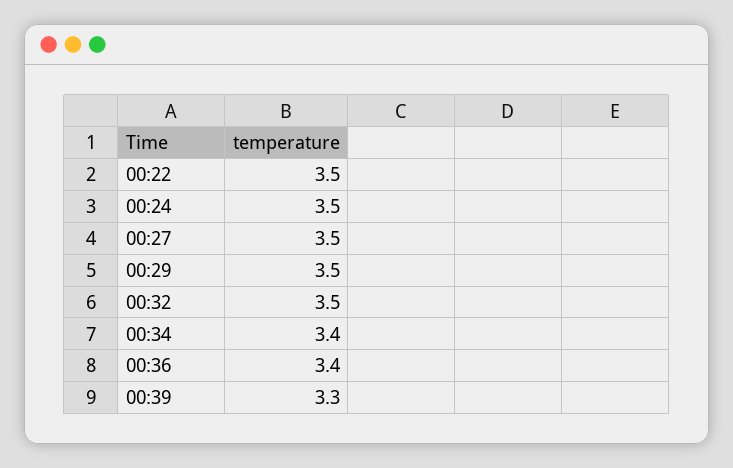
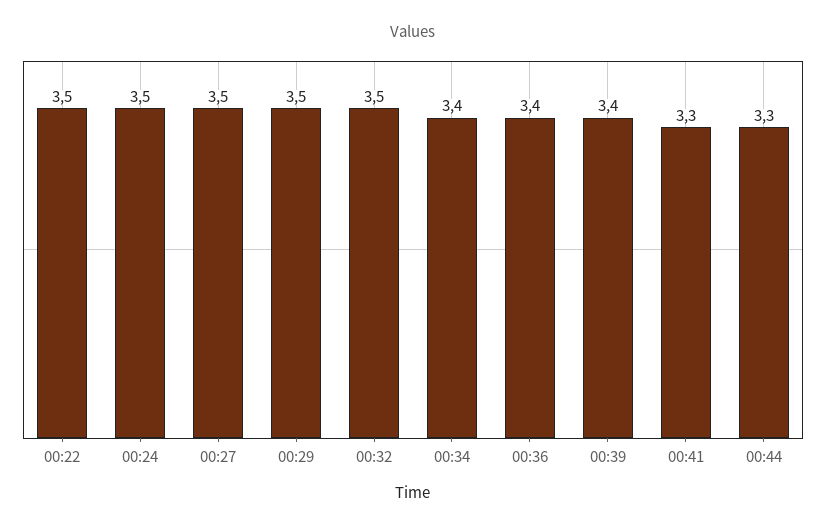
00:39: 3.3 -> 3.4
00:41: none -> 3.3
00:44: none -> 3.3

